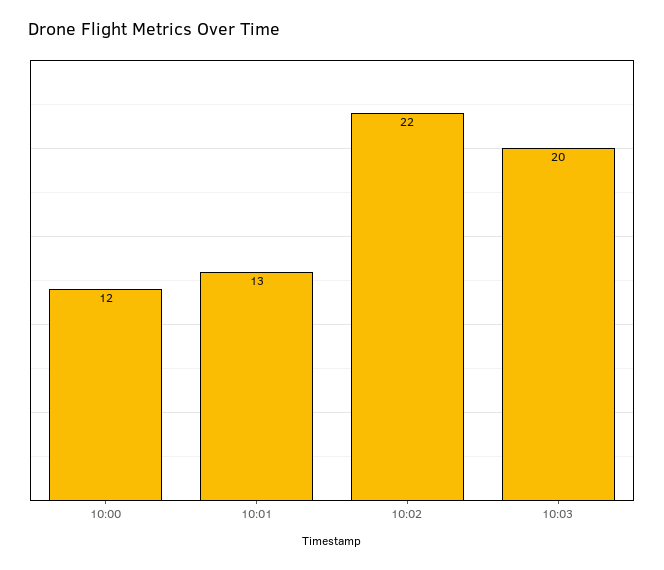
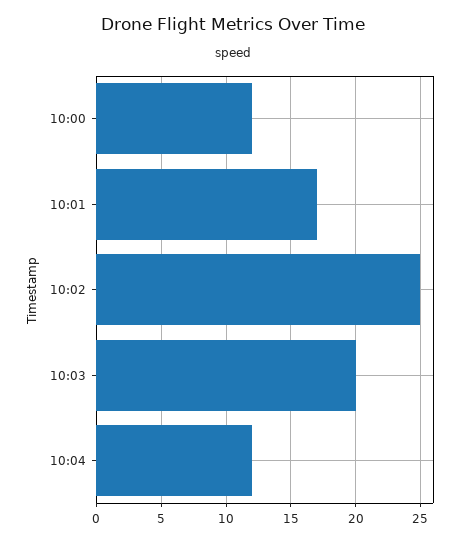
10:01: 13 -> 17
10:02: 22 -> 25
10:04: none -> 12

